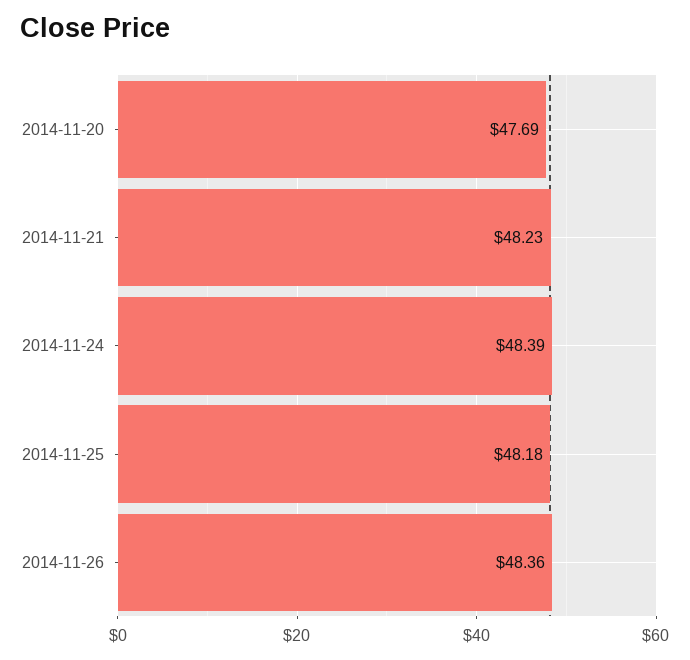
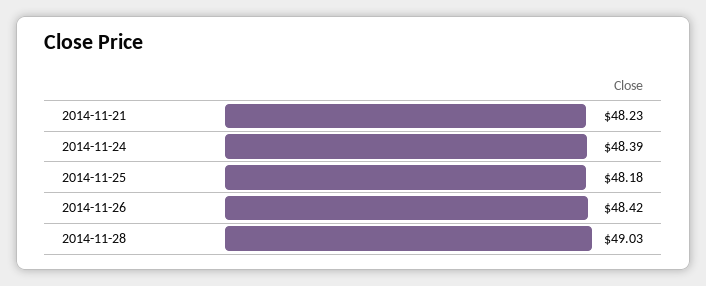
2014-11-20: 47.69 -> none
2014-11-26: 48.36 -> 48.42
2014-11-28: none -> 49.03

